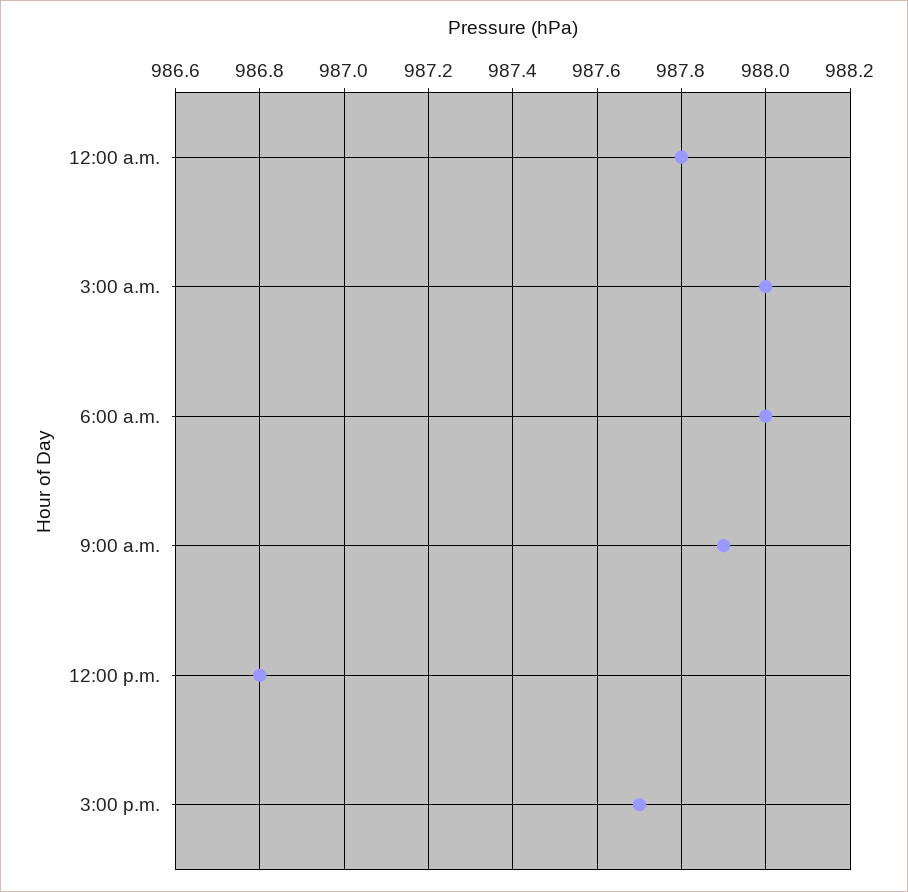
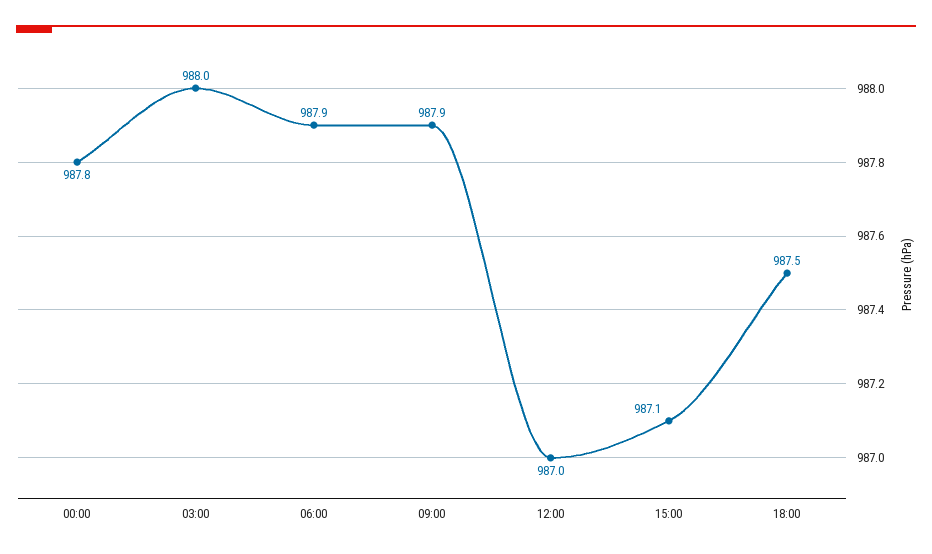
6:00 a.m.: 988 -> 987.9
12:00 p.m.: 986.8 -> 987
3:00 p.m.: 987.7 -> 987.1
18:00: none -> 987.5

